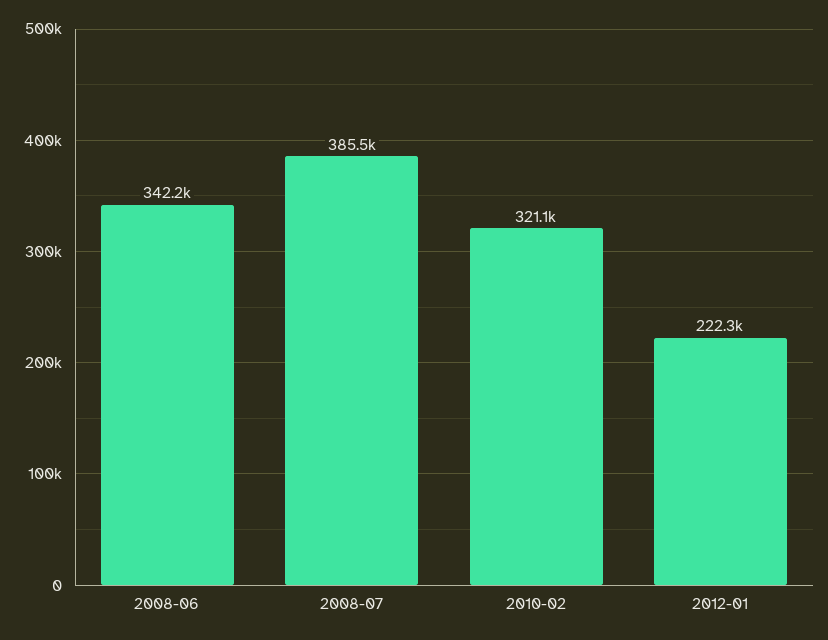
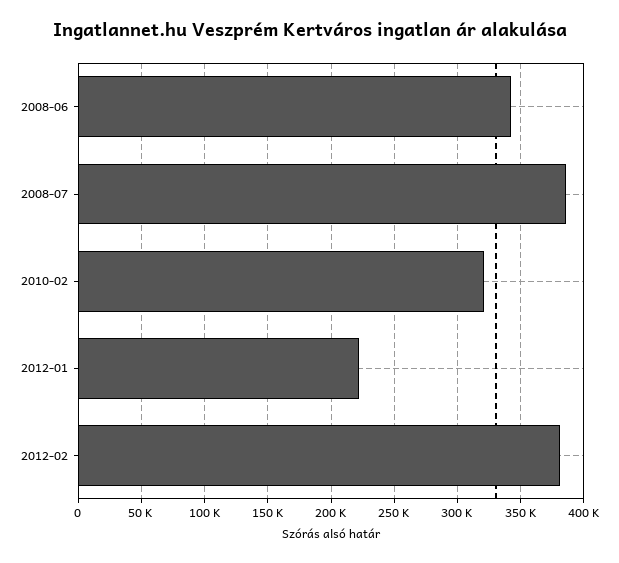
2012-02: none -> 380000

